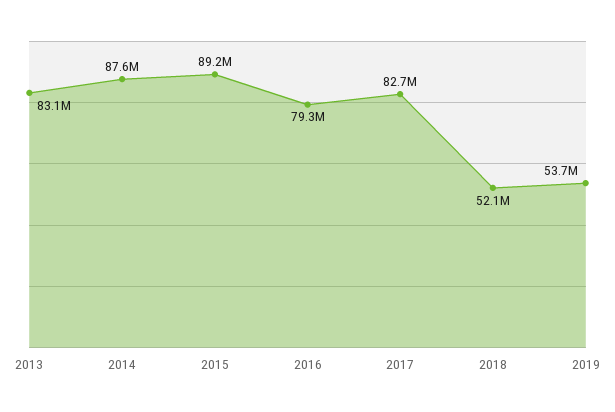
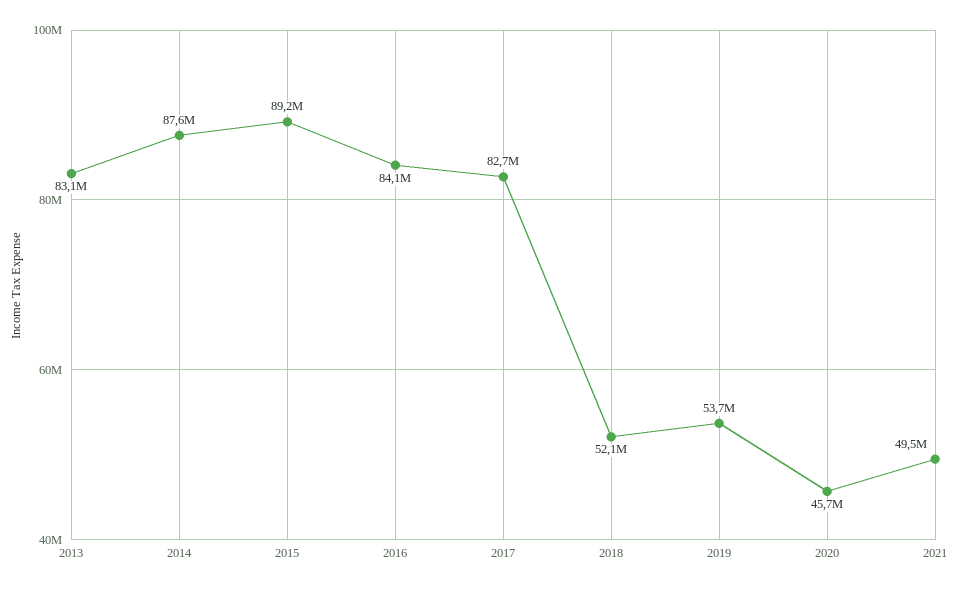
2016: 79300000 -> 84100000
2020: none -> 45700000
2021: none -> 49500000

